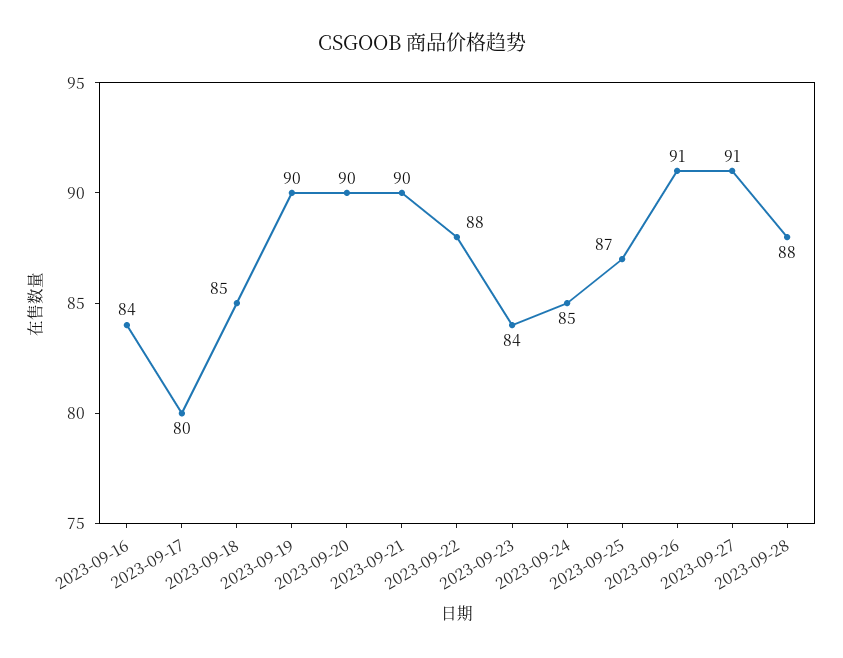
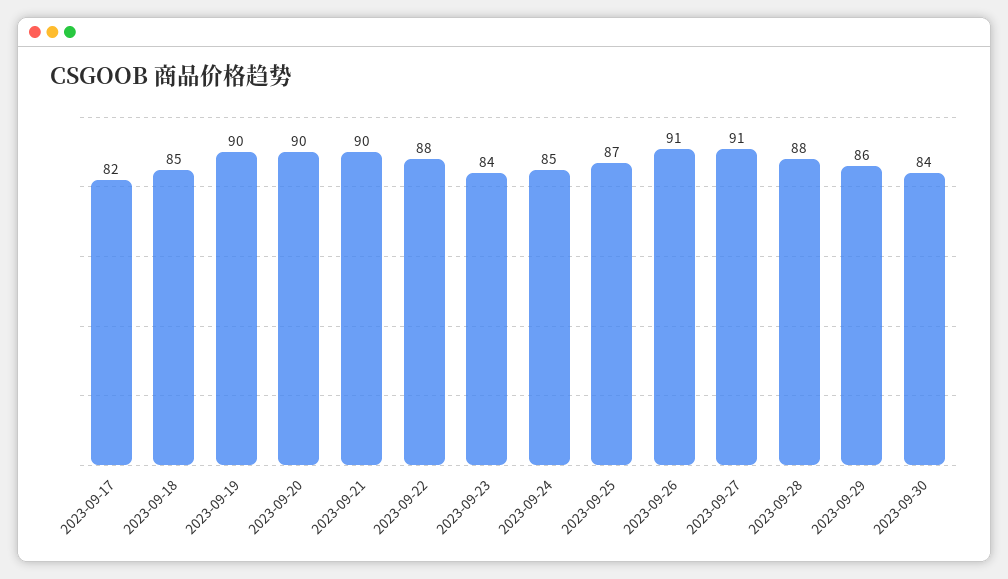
2023-09-16: 84 -> none
2023-09-17: 80 -> 82
2023-09-29: none -> 86
2023-09-30: none -> 84

